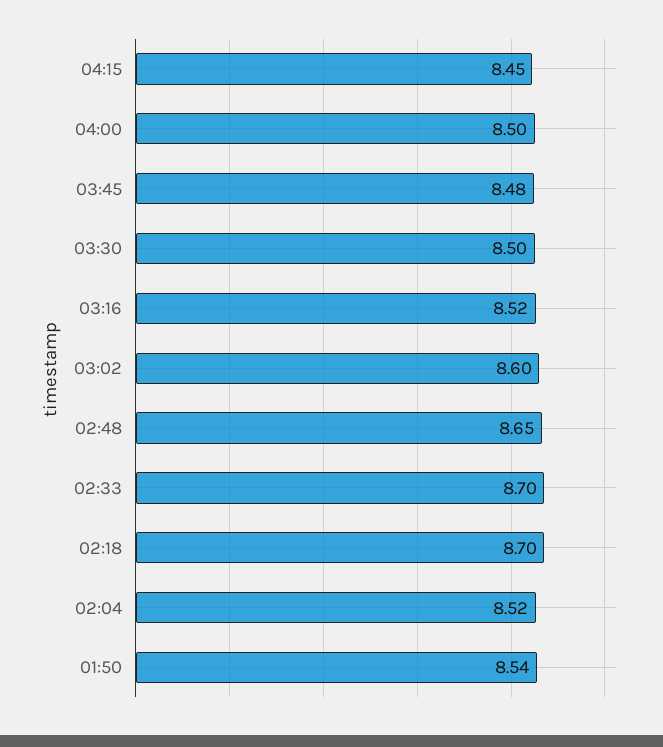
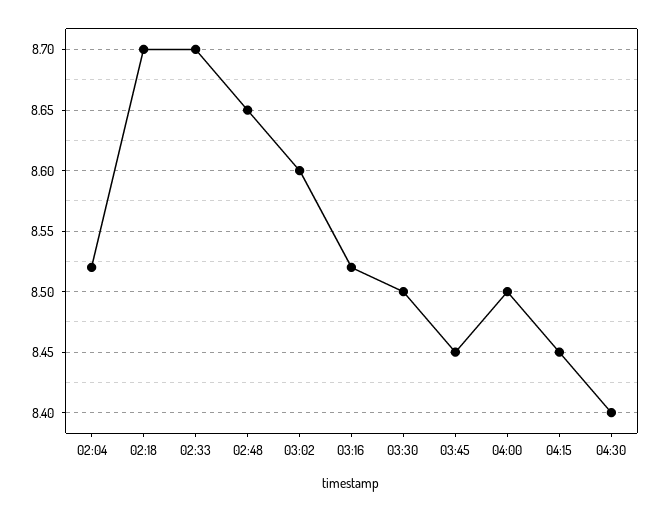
03:45: 8.48 -> 8.45
01:50: 8.54 -> none
04:30: none -> 8.4

